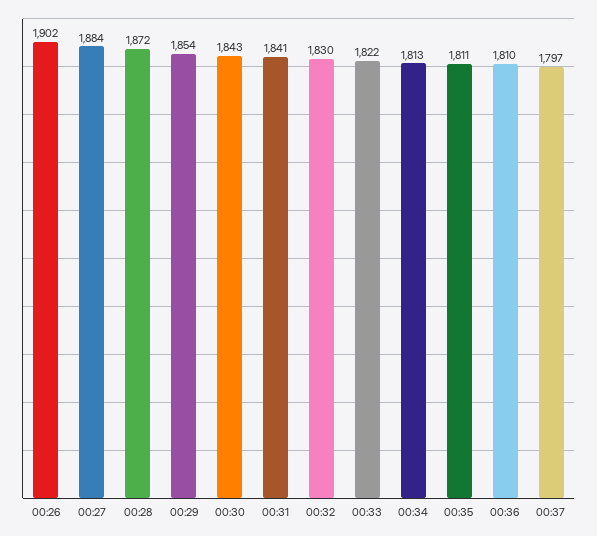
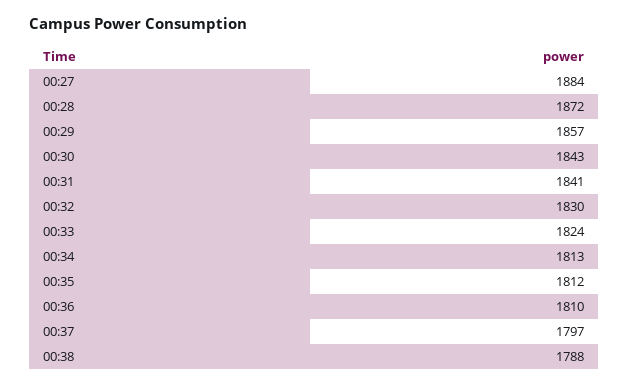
00:26: 1902 -> none
00:29: 1854 -> 1857
00:33: 1822 -> 1824
00:35: 1811 -> 1812
00:38: none -> 1788

